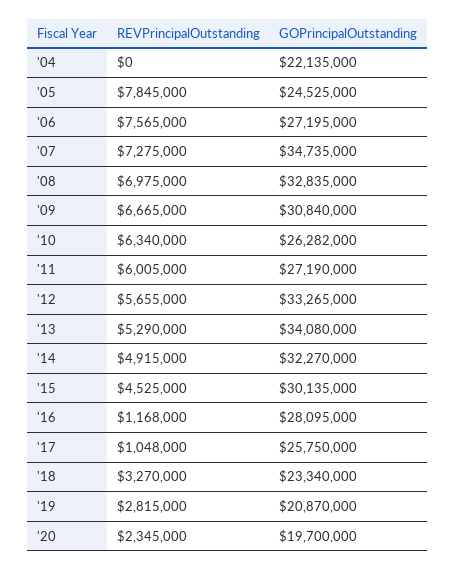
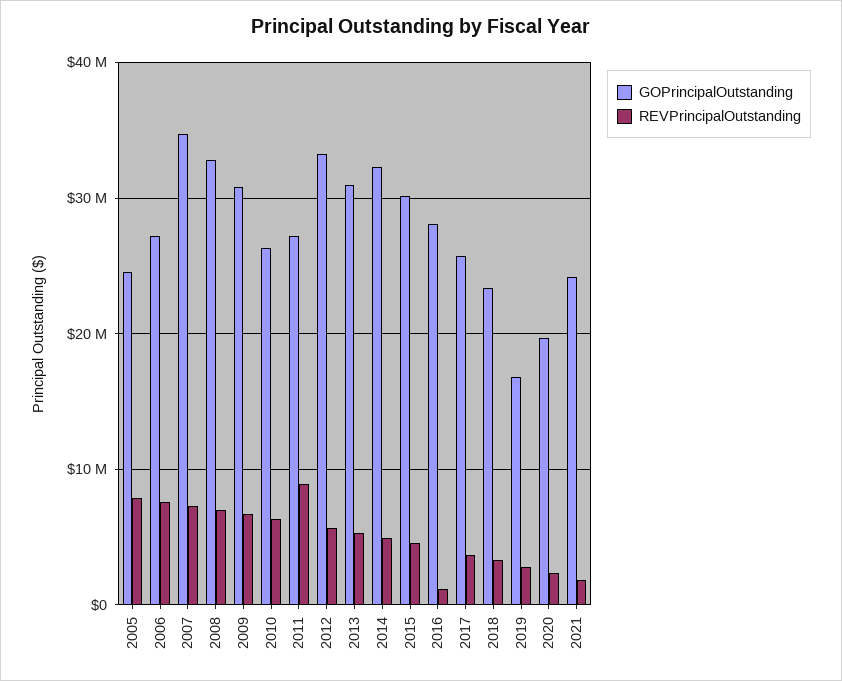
REVPrincipalOutstanding, '04: 0 -> none
GOPrincipalOutstanding, '04: 22135000 -> none
REVPrincipalOutstanding, '11: 6005000 -> 9000000
GOPrincipalOutstanding, '13: 34080000 -> 31000000
REVPrincipalOutstanding, '17: 1048000 -> 4000000
GOPrincipalOutstanding, '19: 20870000 -> 17000000
GOPrincipalOutstanding, 2021: none -> 24000000
REVPrincipalOutstanding, 2021: none -> 2000000

